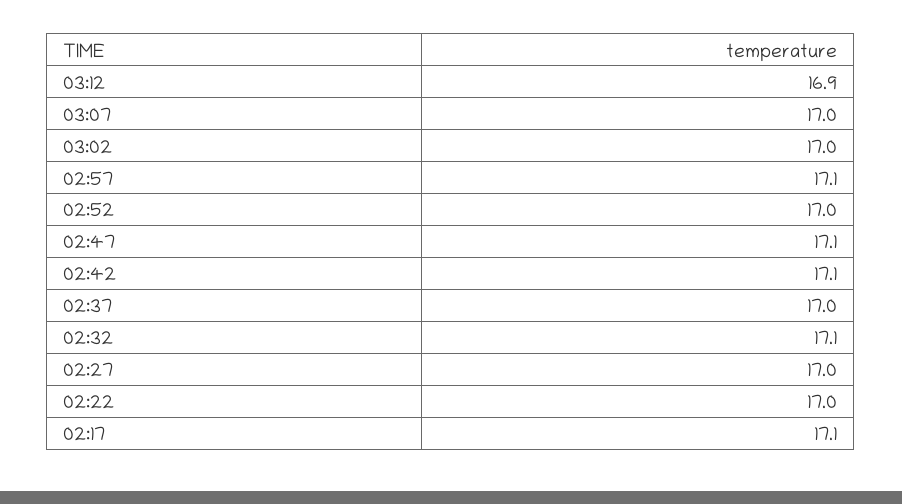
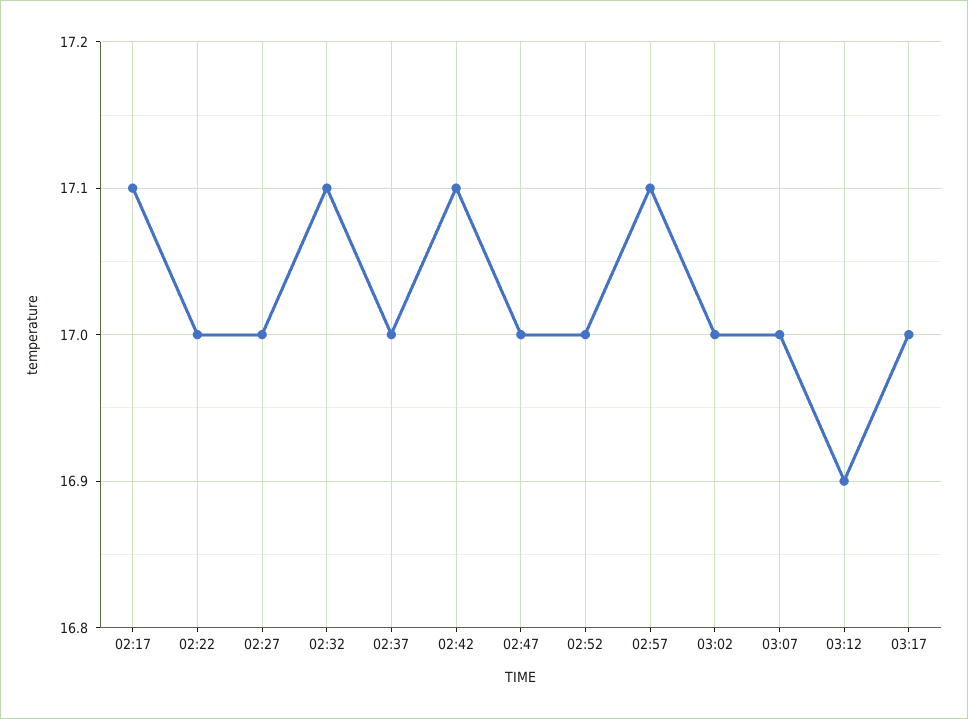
02:47: 17.1 -> 17
03:17: none -> 17

